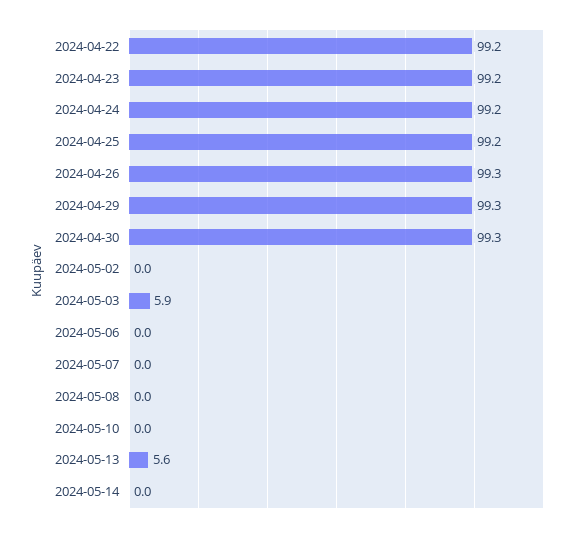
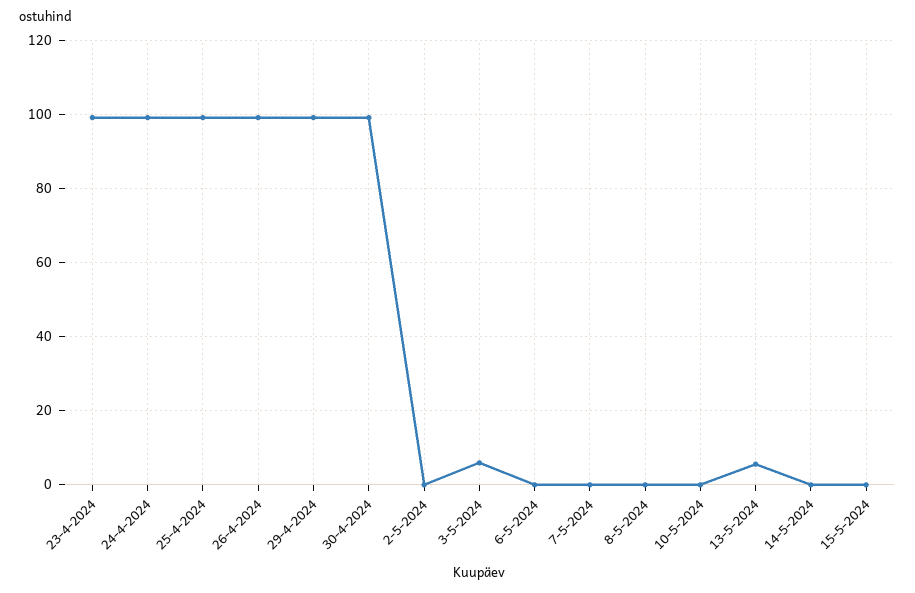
2024-04-22: 99.2 -> none
15-5-2024: none -> 0

